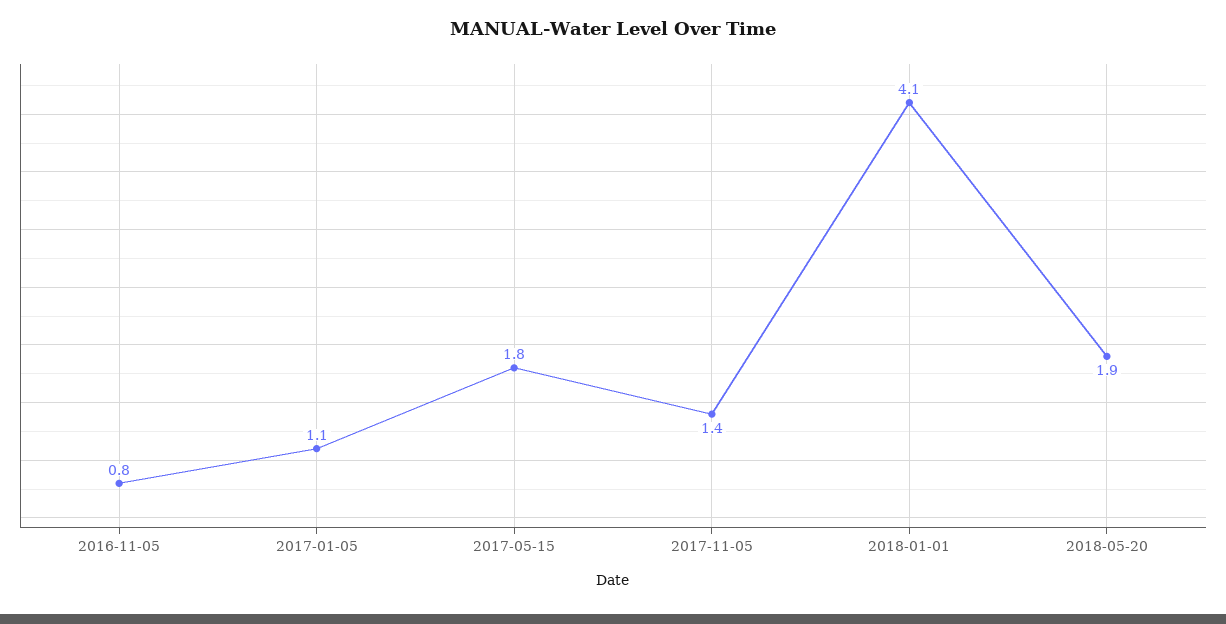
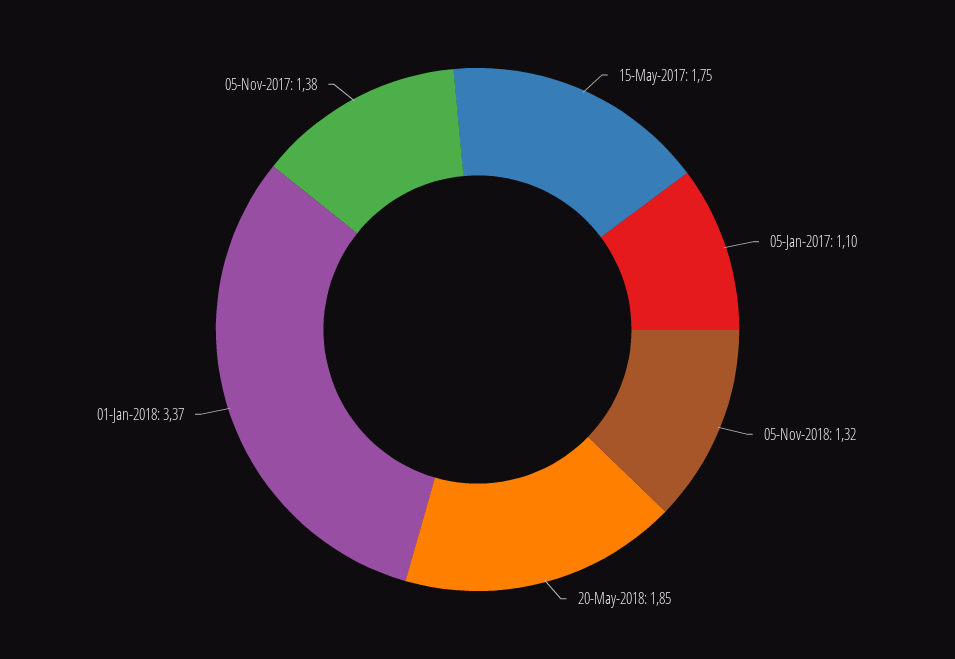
2016-11-05: 0.8 -> none
2018-01-01: 4.1 -> 3.37
05-Nov-2018: none -> 1.32

